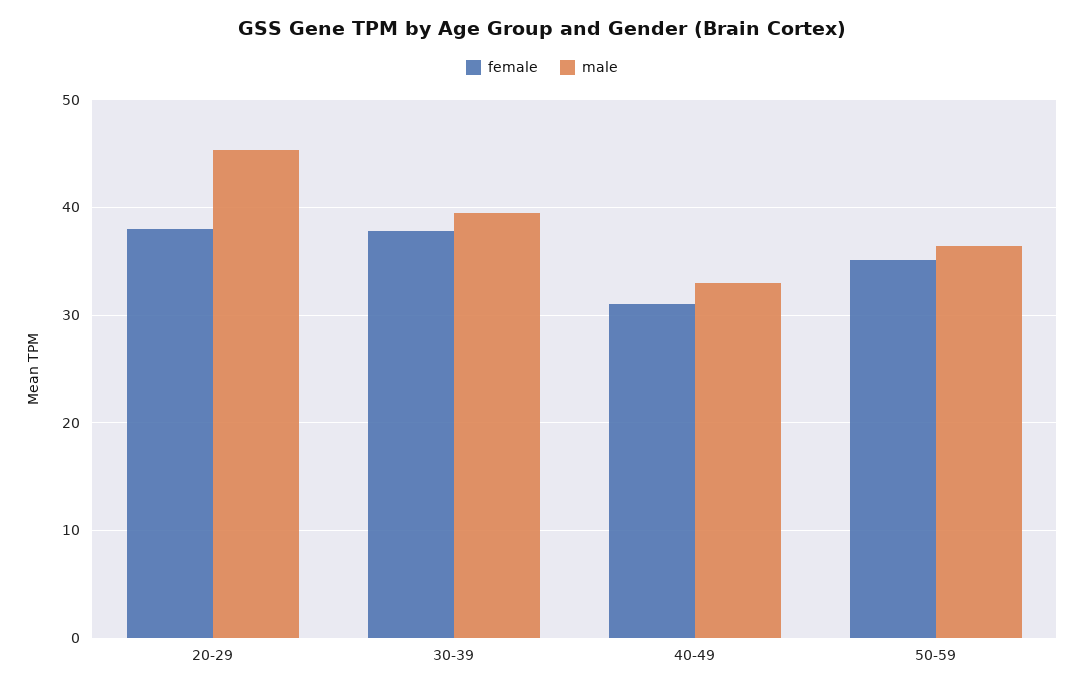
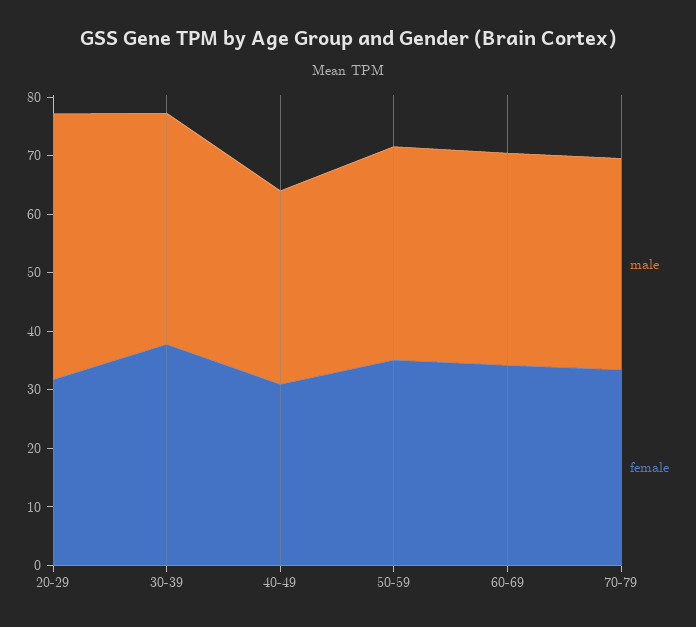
female, 20-29: 38 -> 32
male, 60-69: none -> 36
female, 60-69: none -> 34
male, 70-79: none -> 36
female, 70-79: none -> 34

